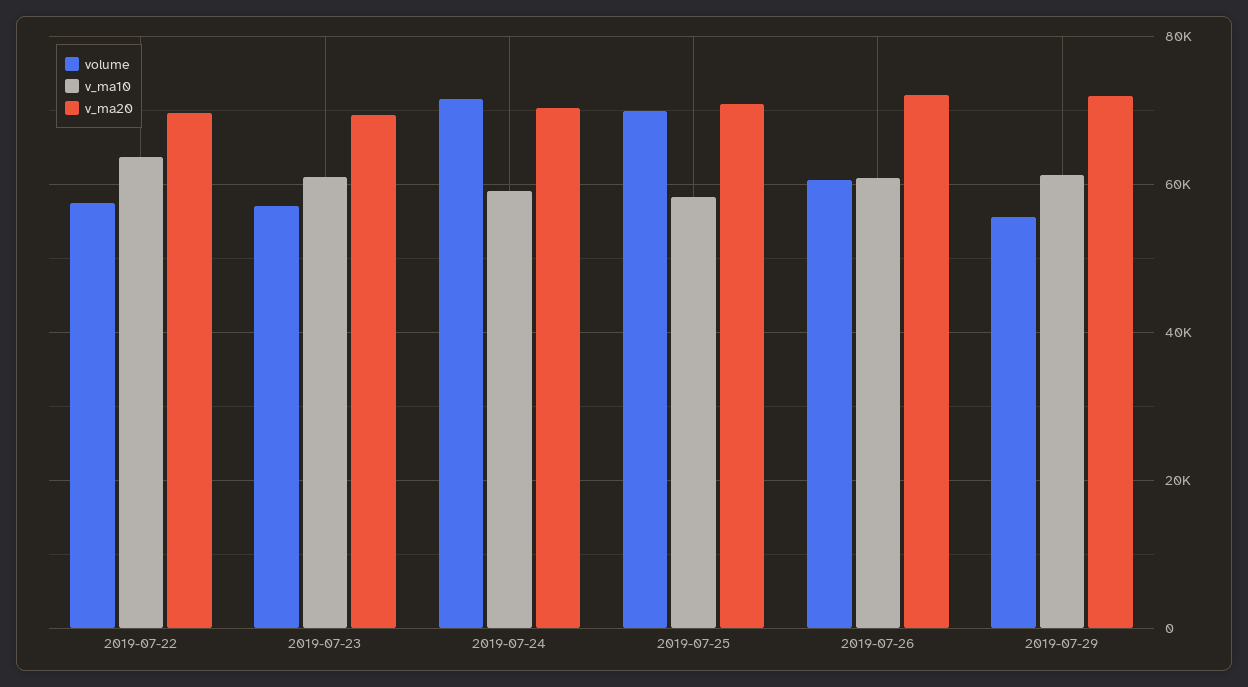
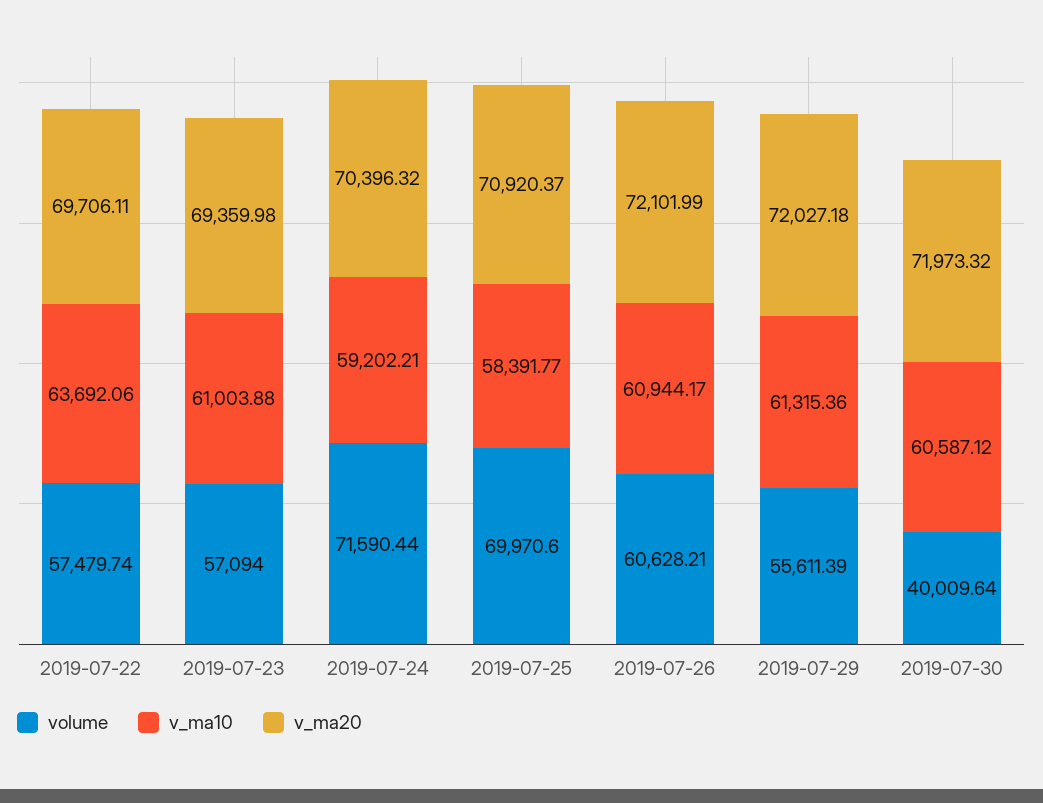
volume, 2019-07-30: none -> 40009.64
v_ma10, 2019-07-30: none -> 60587.12
v_ma20, 2019-07-30: none -> 71973.32

